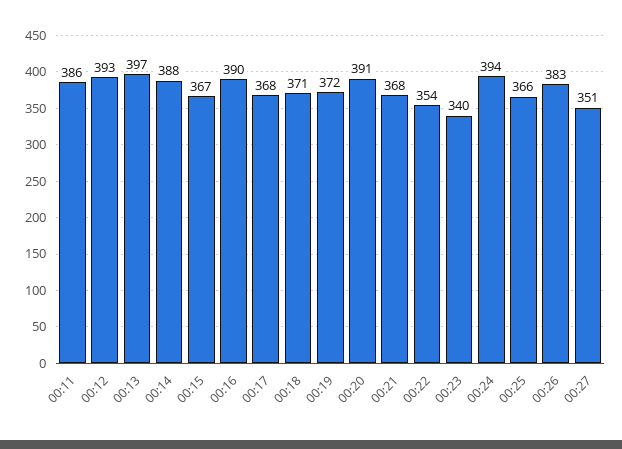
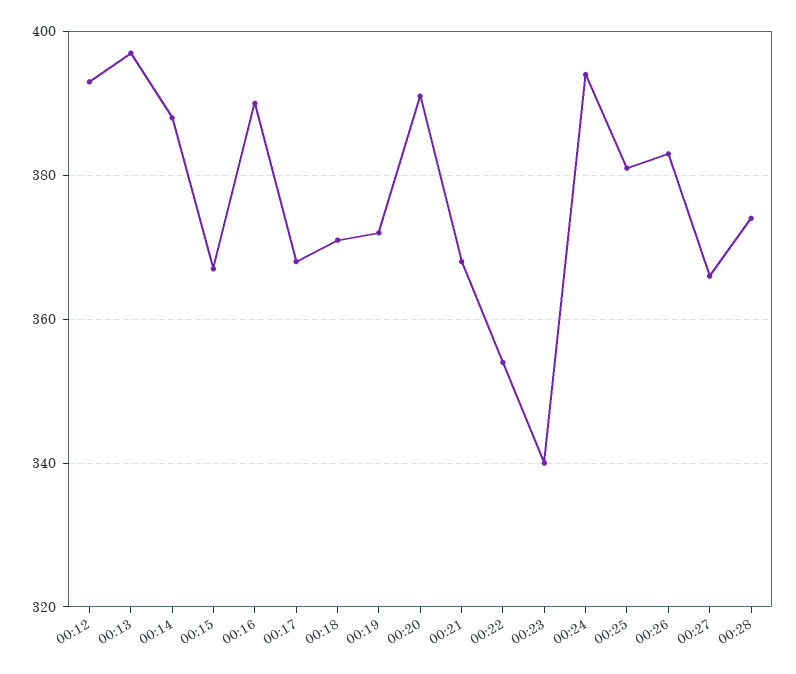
00:11: 386 -> none
00:25: 366 -> 380
00:27: 351 -> 365
00:28: none -> 375

